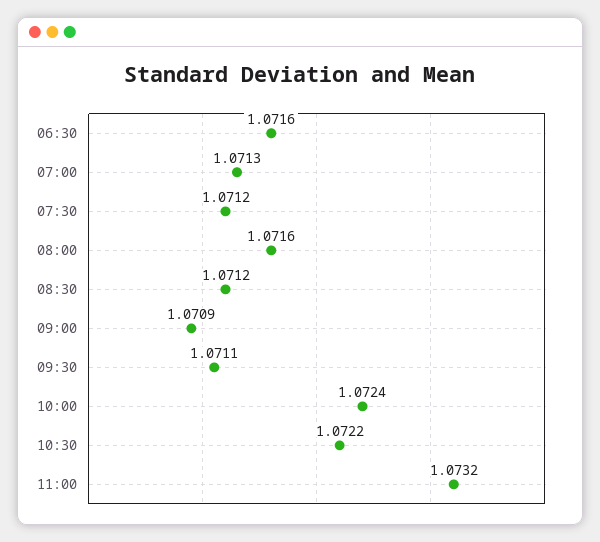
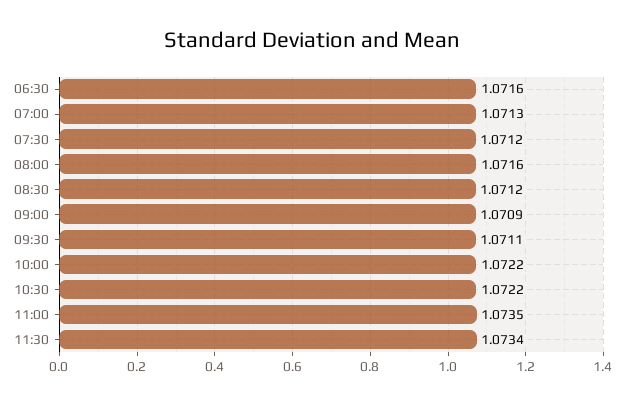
10:00: 1.0724 -> 1.0722
11:00: 1.0732 -> 1.0735
11:30: none -> 1.0734

